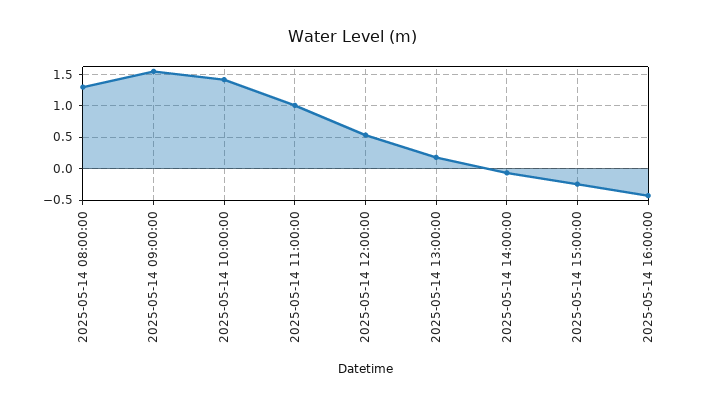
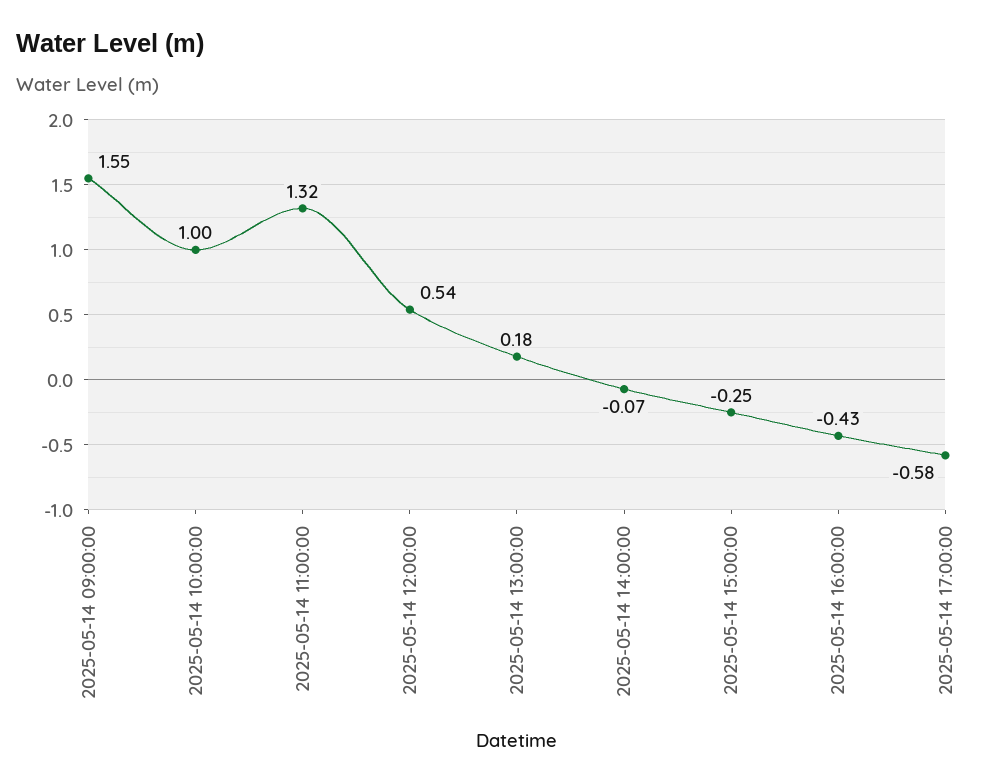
2025-05-14 08:00:00: 1.3 -> none
2025-05-14 10:00:00: 1.4 -> 1
2025-05-14 11:00:00: 1 -> 1.32
2025-05-14 17:00:00: none -> -0.58

